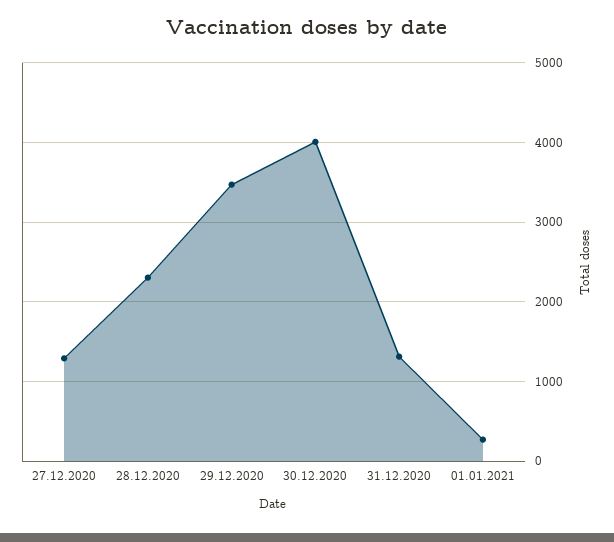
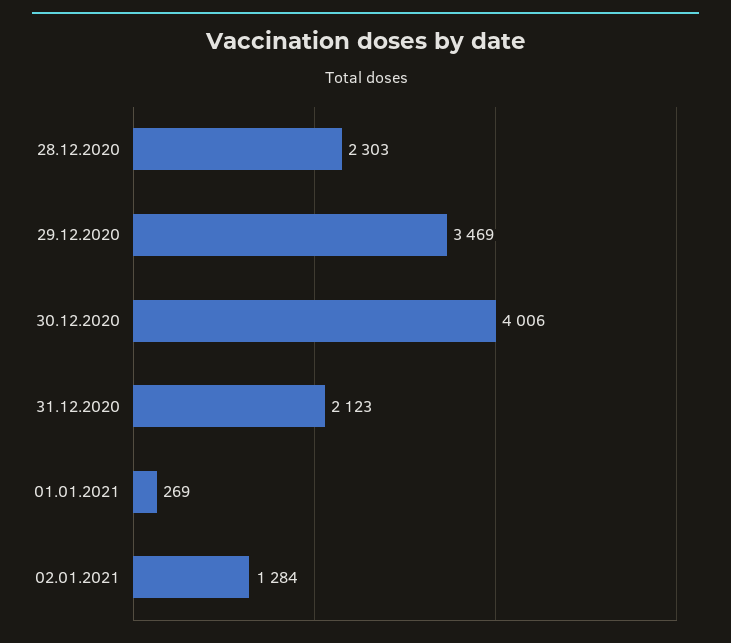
27.12.2020: 1300 -> none
31.12.2020: 1300 -> 2123
02.01.2021: none -> 1284

